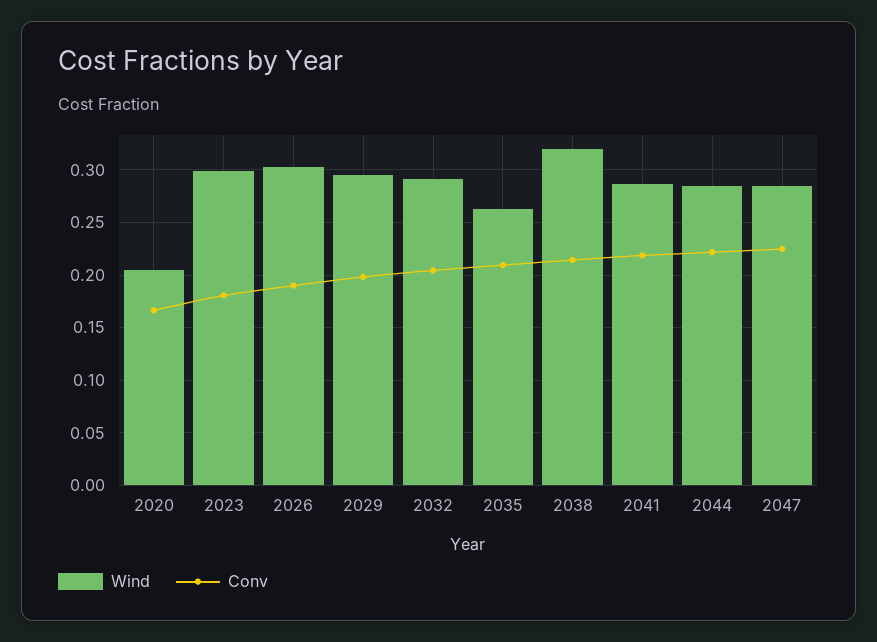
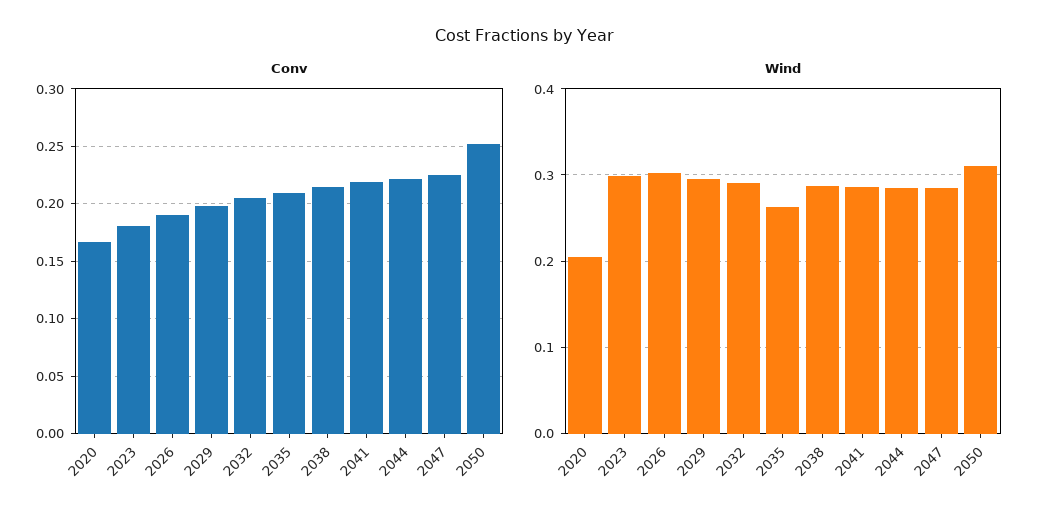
Wind, 2038: 0.32 -> 0.29
Conv, 2050: none -> 0.25
Wind, 2050: none -> 0.31

